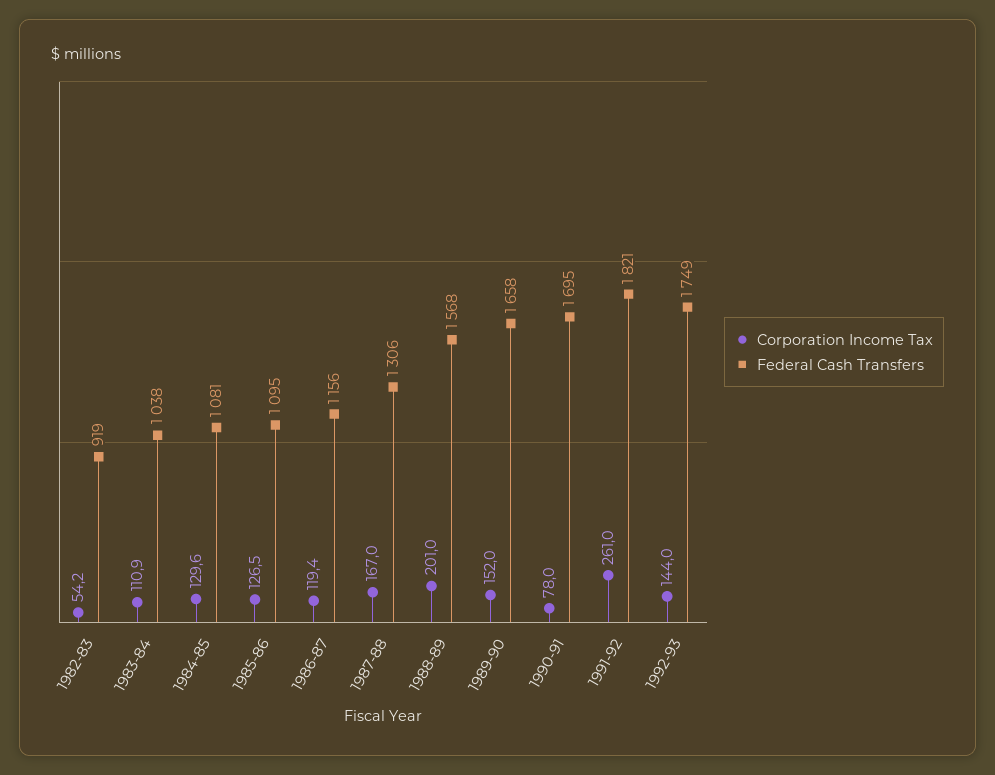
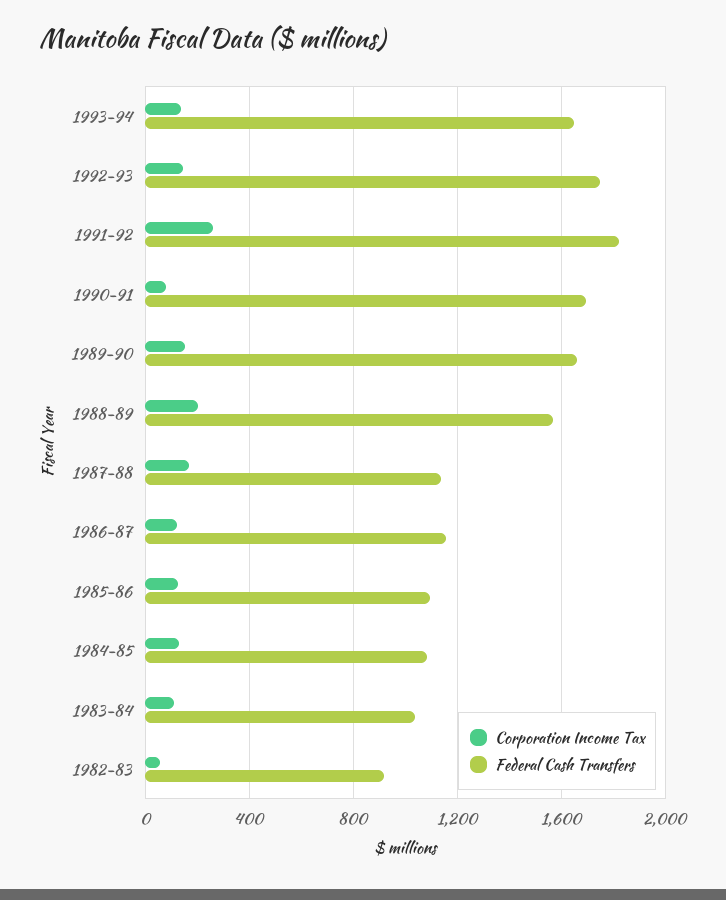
Federal Cash Transfers, 1987-88: 1306 -> 1150
Corporation Income Tax, 1993-94: none -> 150
Federal Cash Transfers, 1993-94: none -> 1650

